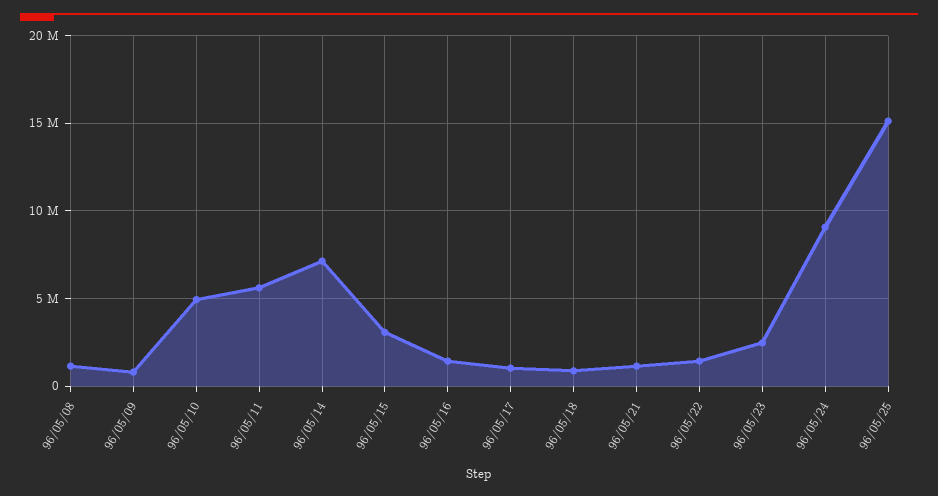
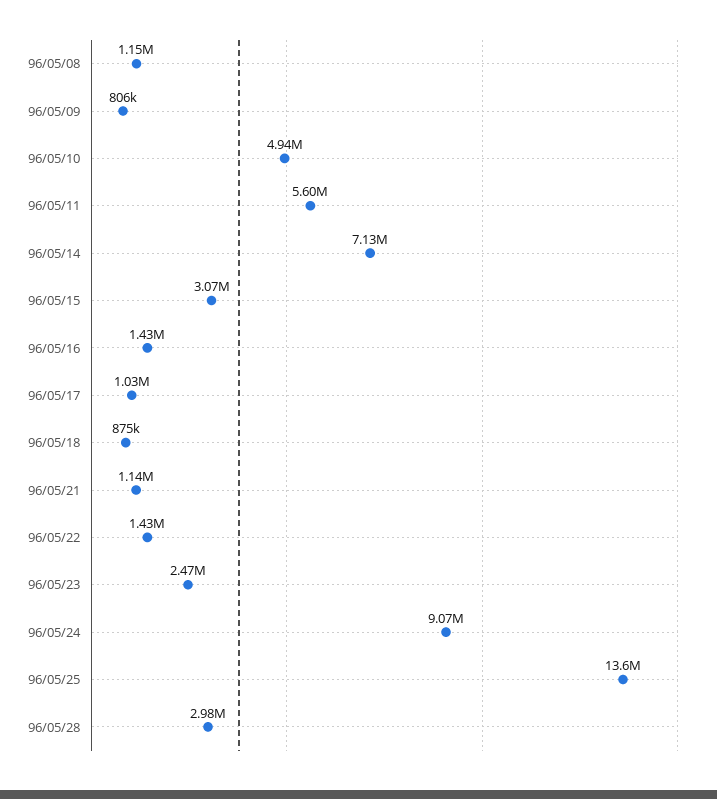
96/05/25: 15000000 -> 13600000
96/05/28: none -> 2980000

